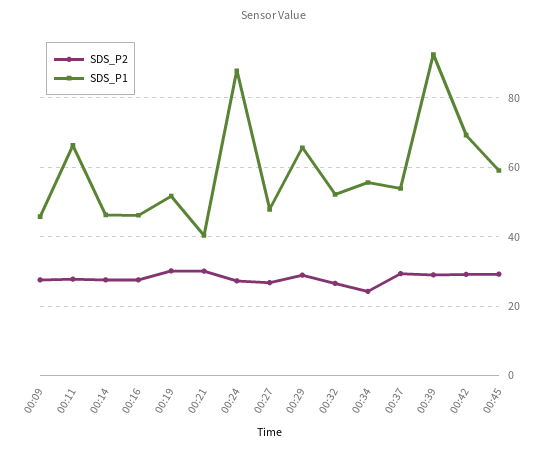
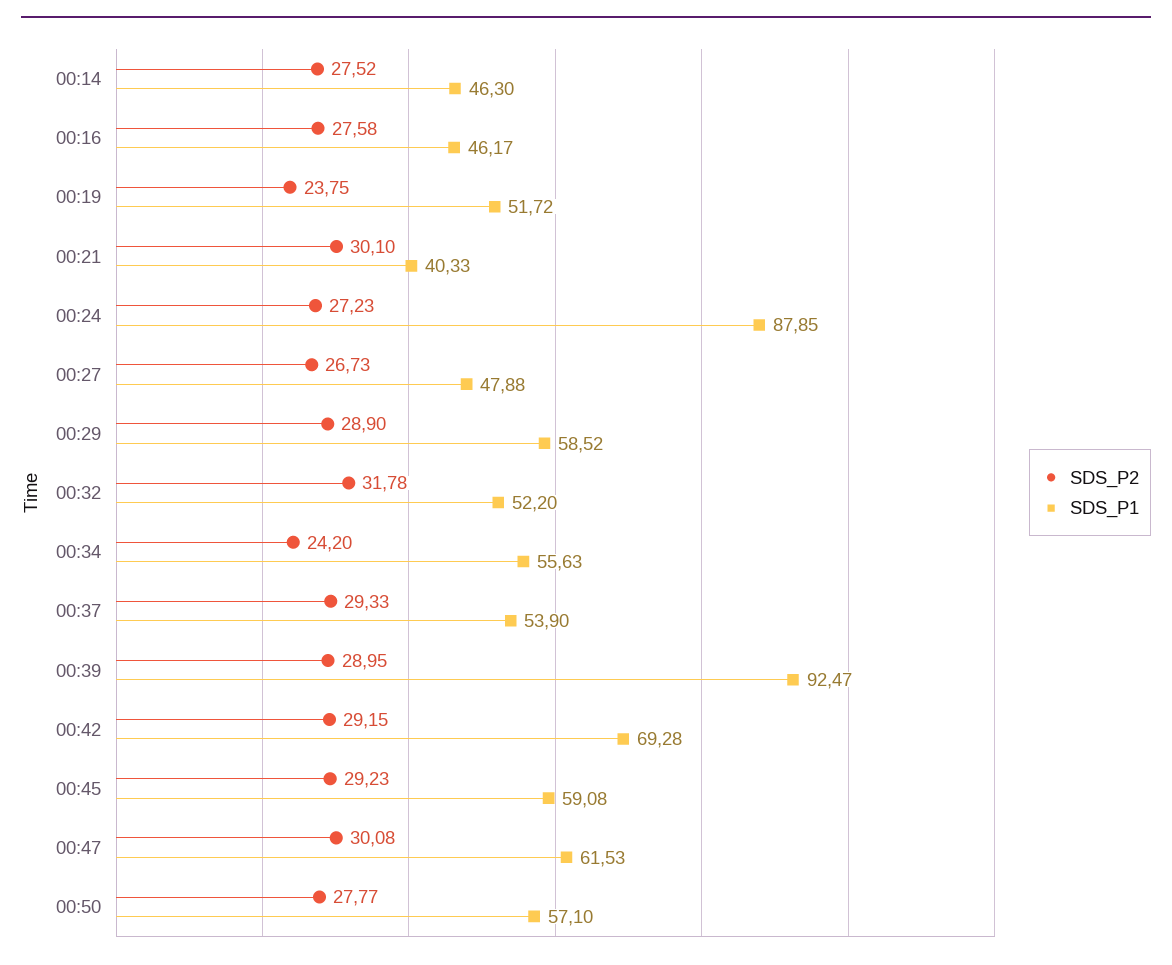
SDS_P2, 00:09: 28 -> none
SDS_P1, 00:09: 46 -> none
SDS_P2, 00:11: 28 -> none
SDS_P1, 00:11: 66 -> none
SDS_P2, 00:19: 30 -> 23.75
SDS_P1, 00:29: 66 -> 58.52
SDS_P2, 00:32: 26 -> 31.78
SDS_P2, 00:47: none -> 30.08
SDS_P1, 00:47: none -> 61.53
SDS_P2, 00:50: none -> 27.77
SDS_P1, 00:50: none -> 57.1

